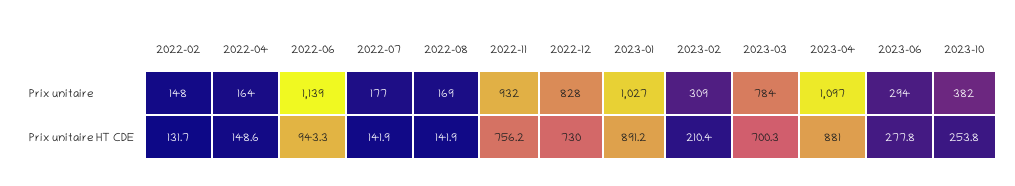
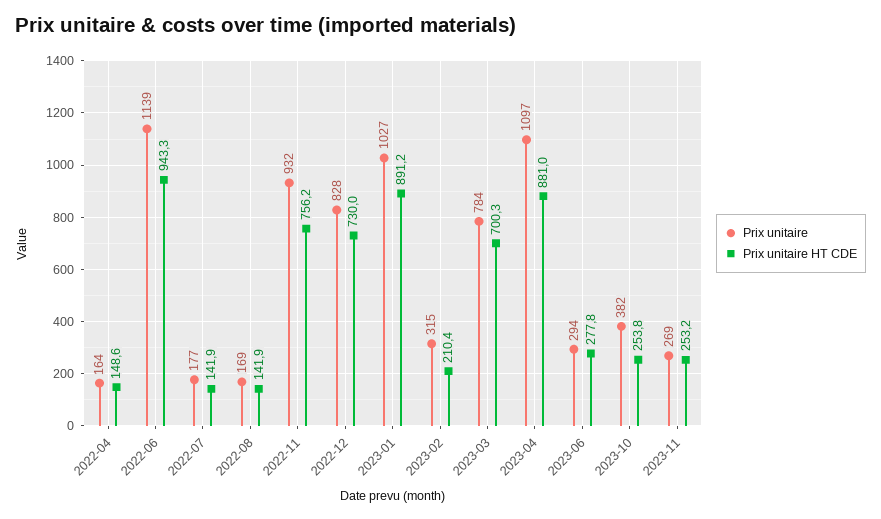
Prix unitaire, 2022-02: 148 -> none
Prix unitaire, 2023-02: 309 -> 315
Prix unitaire HT CDE, 2022-02: 131.7 -> none
Prix unitaire, 2023-11: none -> 269
Prix unitaire HT CDE, 2023-11: none -> 253.2

